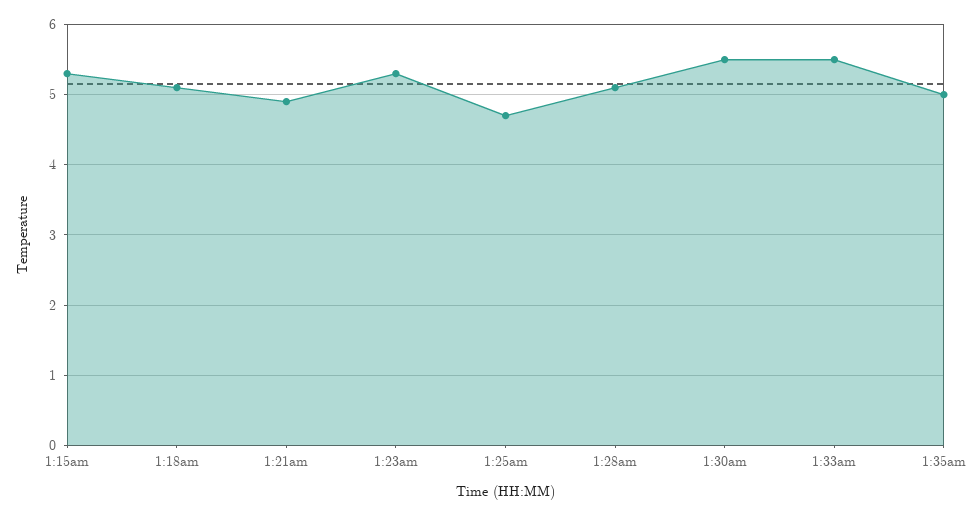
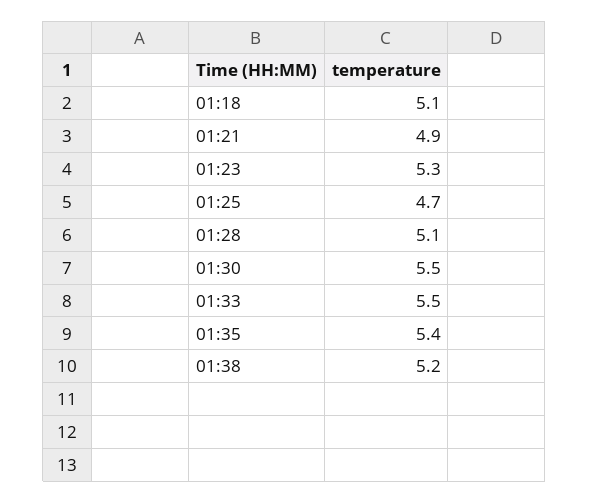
1:15am: 5.3 -> none
1:35am: 5 -> 5.4
01:38: none -> 5.2

